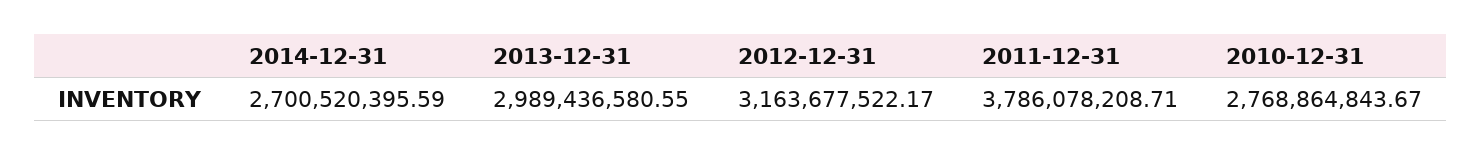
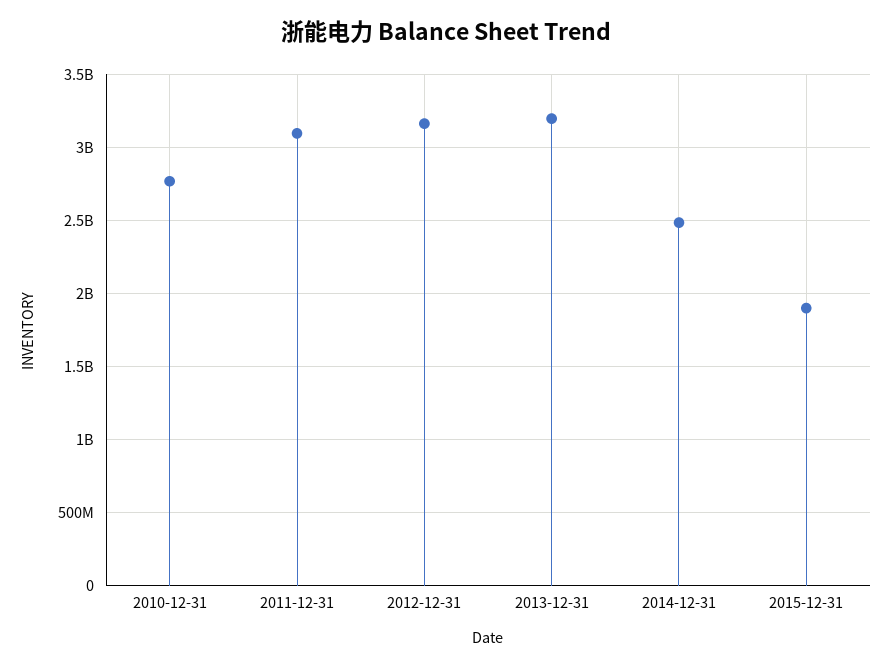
2014-12-31: 2700520395.59 -> 2500000000
2013-12-31: 2989436580.55 -> 3200000000
2011-12-31: 3786078208.71 -> 3100000000
2015-12-31: none -> 1900000000

